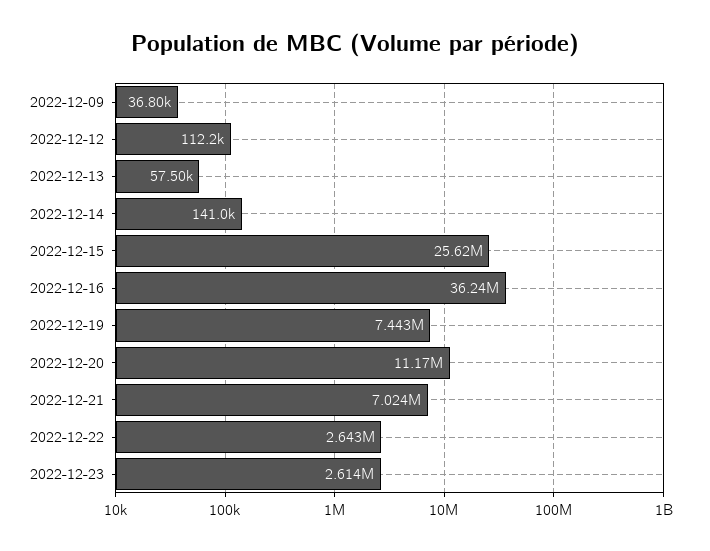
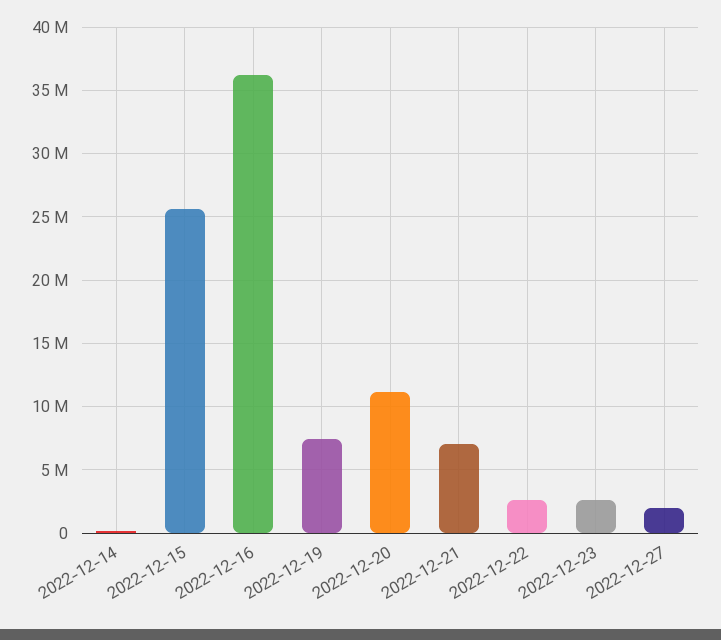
2022-12-09: 36800 -> none
2022-12-12: 112200 -> none
2022-12-13: 57500 -> none
2022-12-27: none -> 2000000

